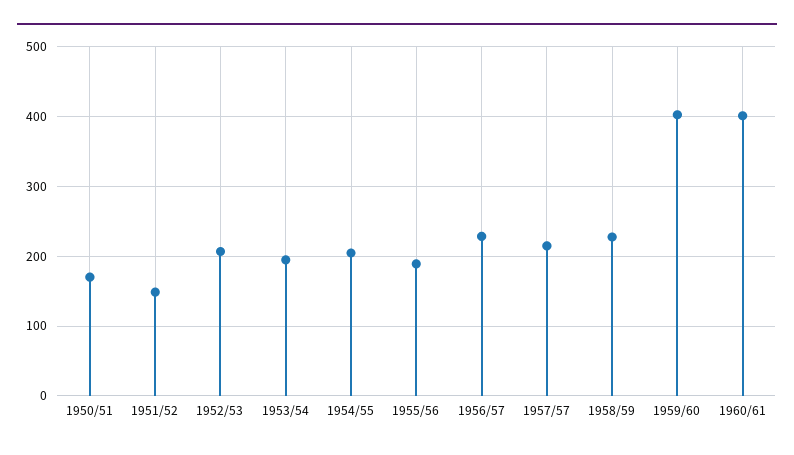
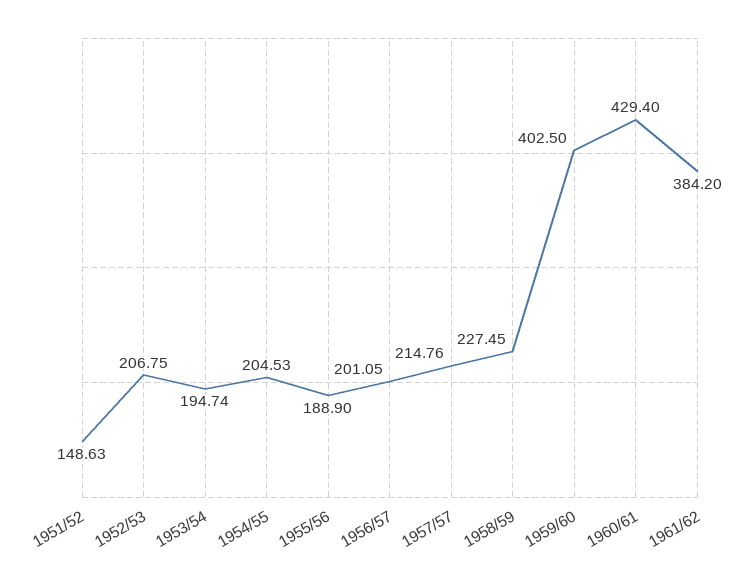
1950/51: 170 -> none
1956/57: 230 -> 201.05
1960/61: 400 -> 429.4
1961/62: none -> 384.2

